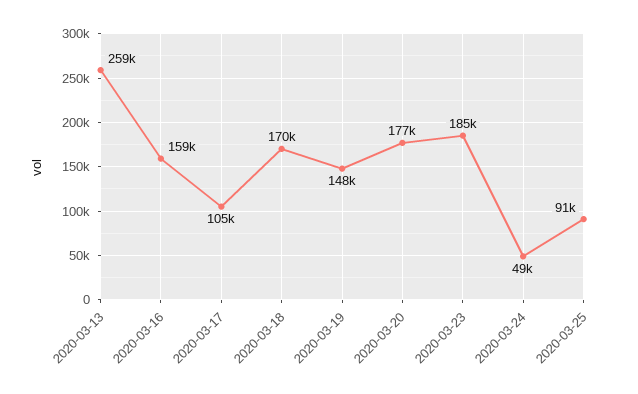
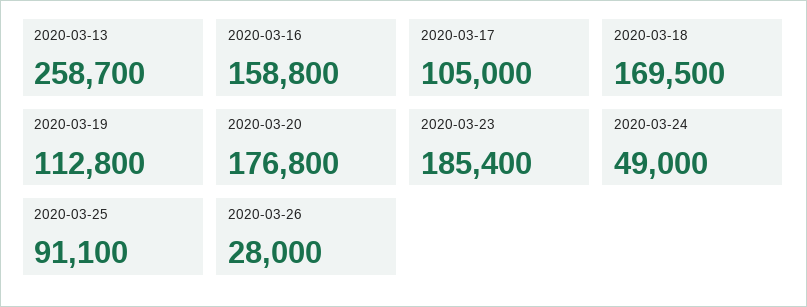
2020-03-19: 148000 -> 112800
2020-03-26: none -> 28000

